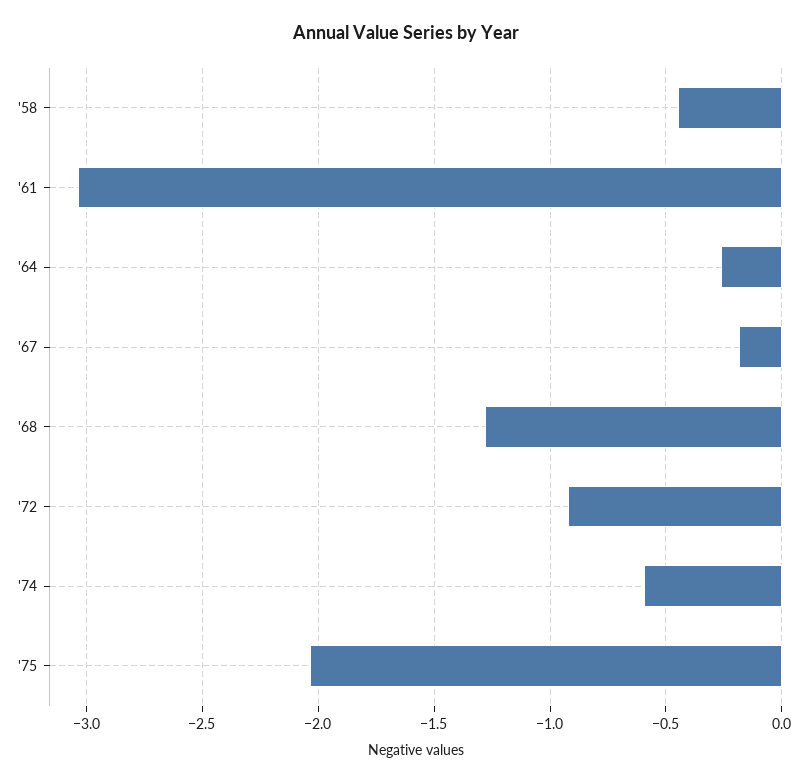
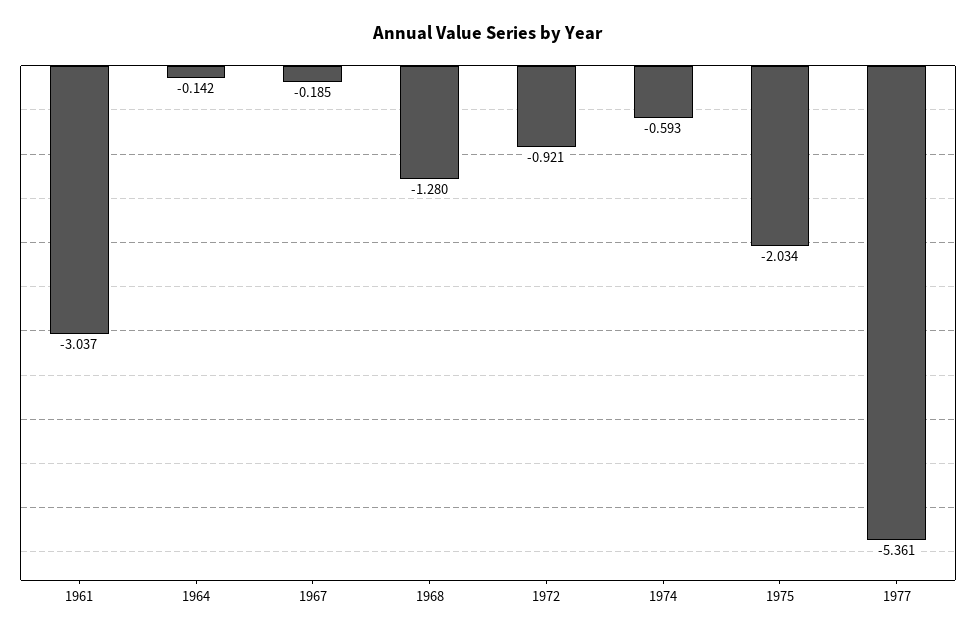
'58: -0.45 -> none
'64: -0.25 -> -0.142
1977: none -> -5.361

